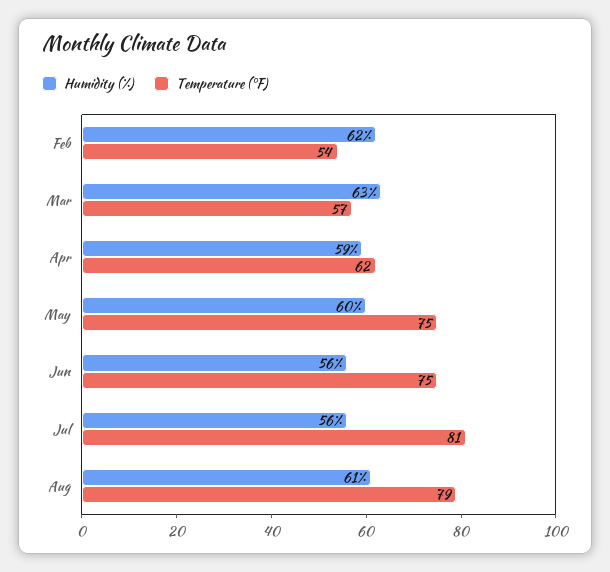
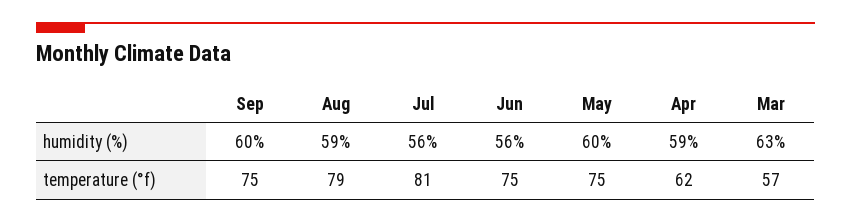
Humidity (%), Feb: 62 -> none
Temperature (°F), Feb: 54 -> none
Humidity (%), Aug: 61 -> 59
Humidity (%), Sep: none -> 60
Temperature (°F), Sep: none -> 75

